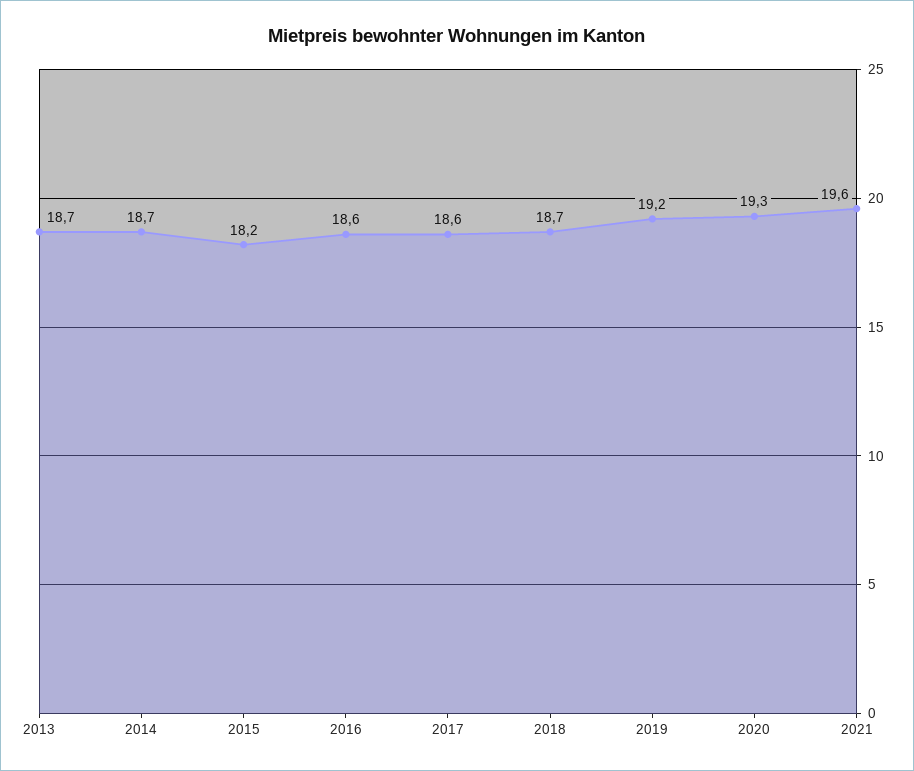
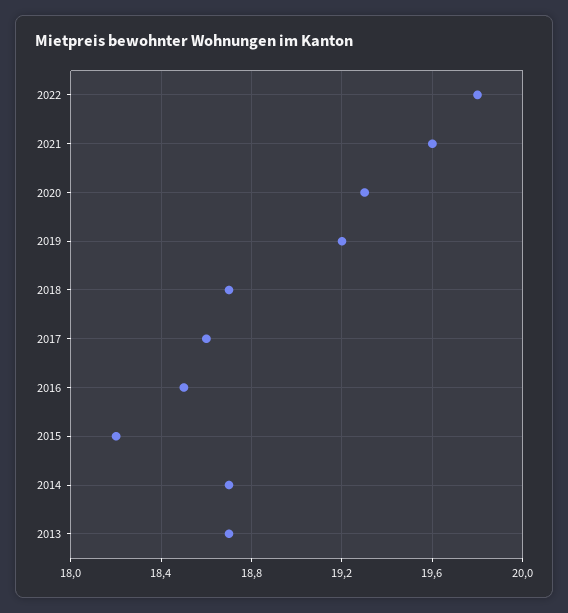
2016: 18.6 -> 18.5
2022: none -> 19.8

